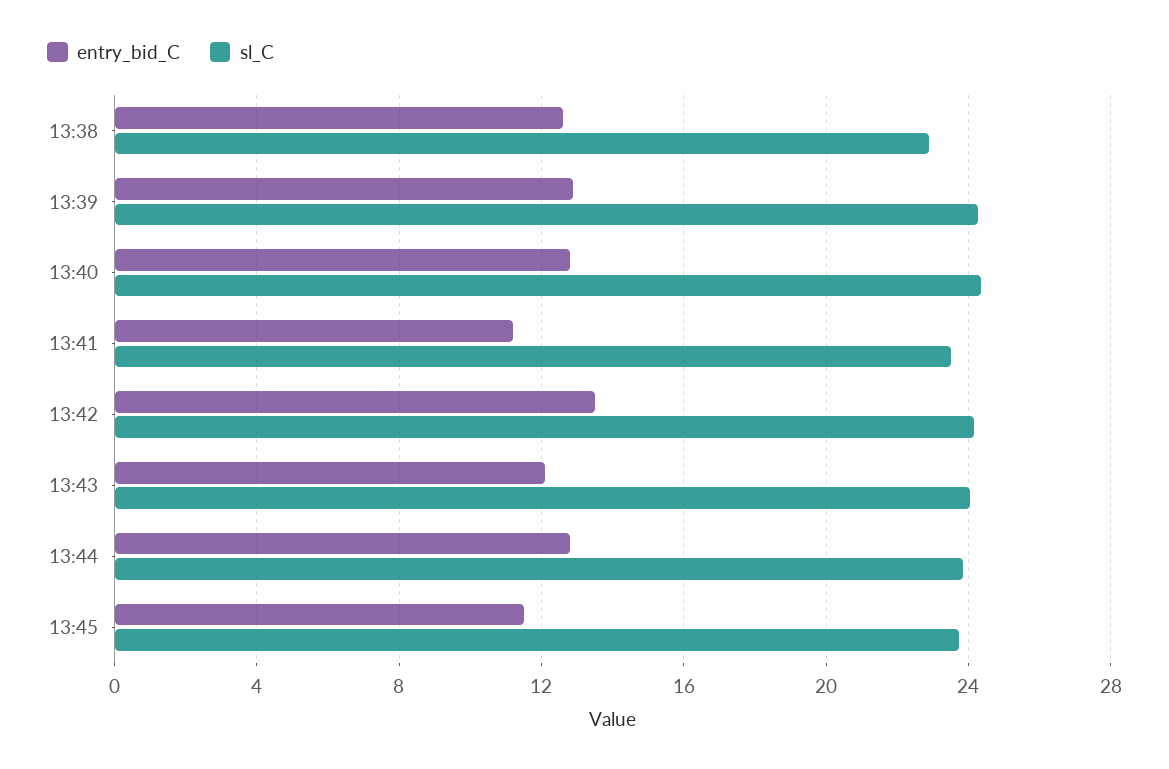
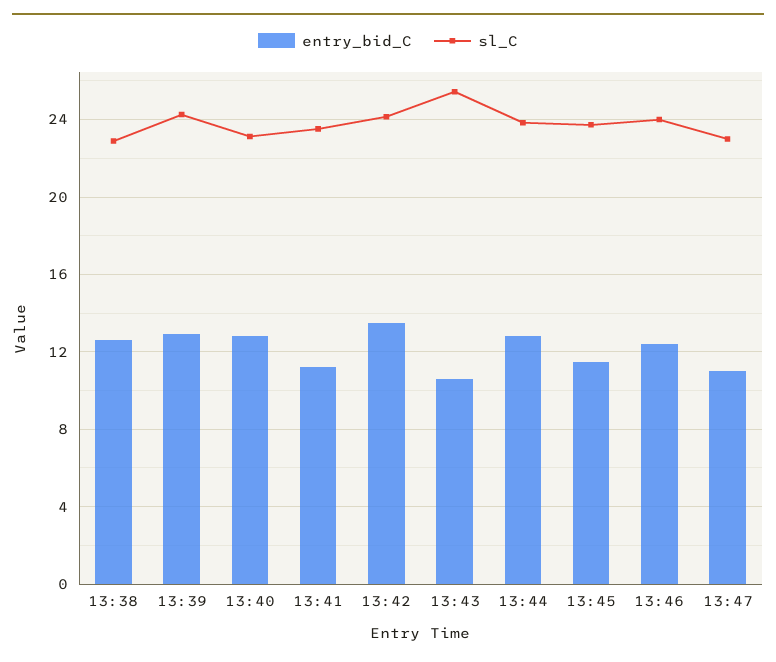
sl_C, 13:40: 24.5 -> 23
entry_bid_C, 13:43: 12 -> 10.5
sl_C, 13:43: 24 -> 25.5
entry_bid_C, 13:46: none -> 12.5
sl_C, 13:46: none -> 24
entry_bid_C, 13:47: none -> 11
sl_C, 13:47: none -> 23

